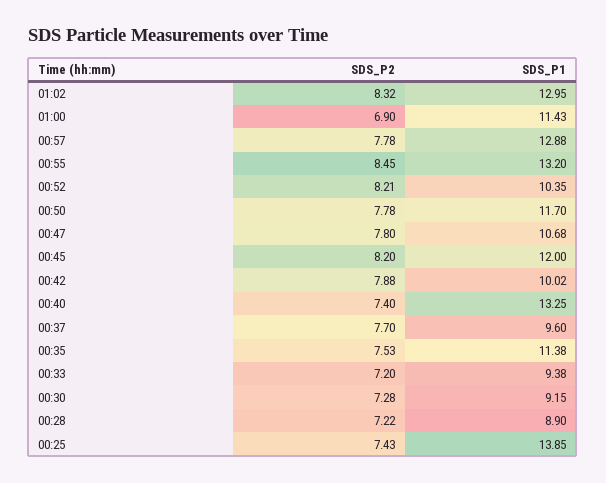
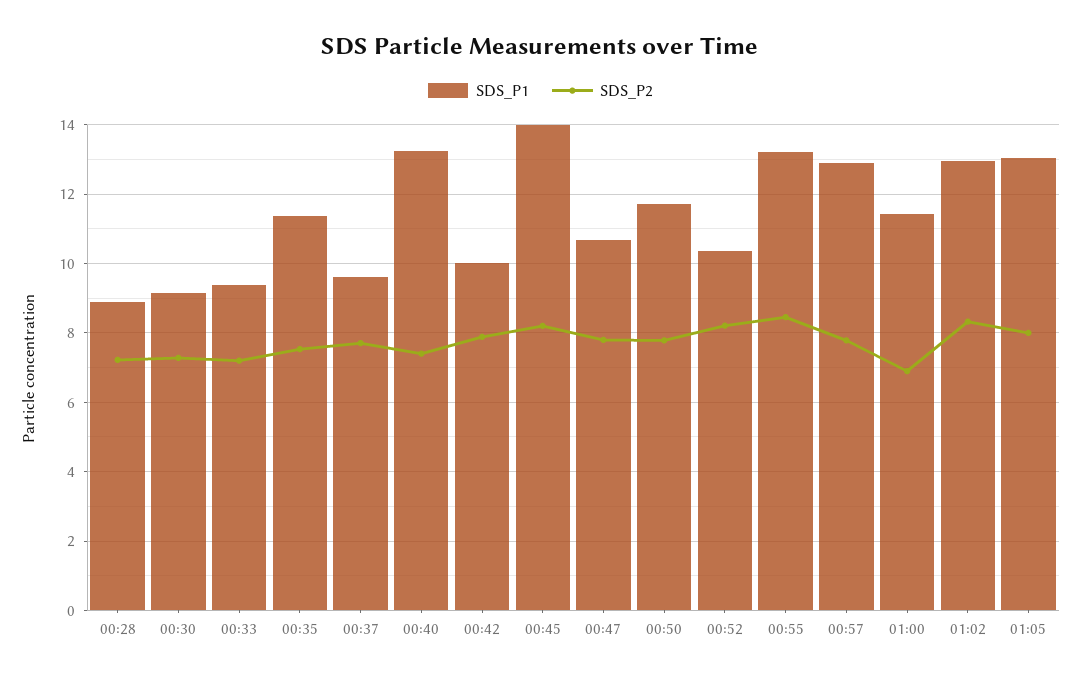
SDS_P1, 00:45: 12 -> 14
SDS_P2, 00:25: 7.43 -> none
SDS_P1, 00:25: 13.85 -> none
SDS_P1, 01:05: none -> 13
SDS_P2, 01:05: none -> 8

